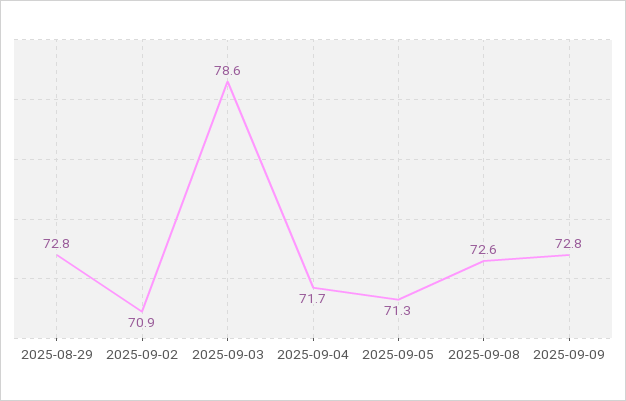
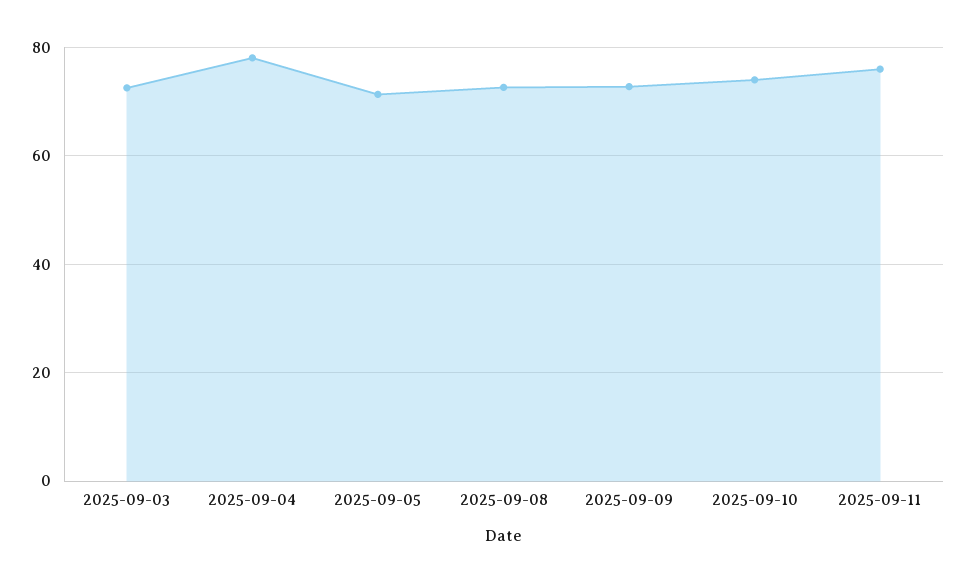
2025-08-29: 72.8 -> none
2025-09-02: 70.9 -> none
2025-09-03: 78.6 -> 72
2025-09-04: 71.7 -> 78
2025-09-10: none -> 74
2025-09-11: none -> 76

